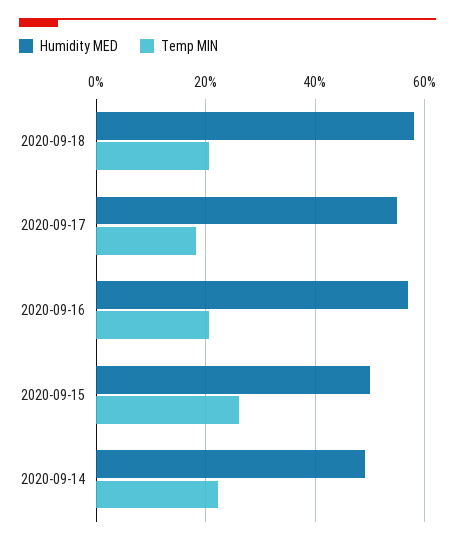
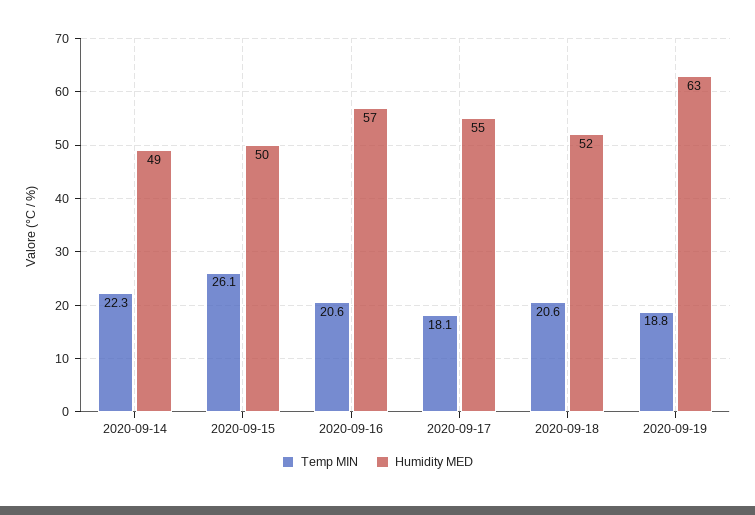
Humidity MED, 2020-09-18: 58 -> 52
Temp MIN, 2020-09-19: none -> 18.8
Humidity MED, 2020-09-19: none -> 63

